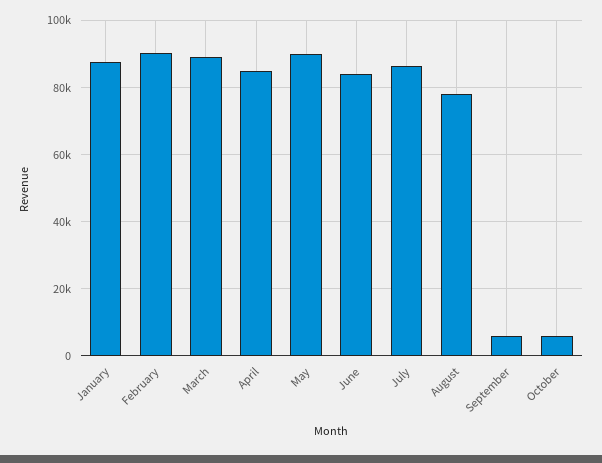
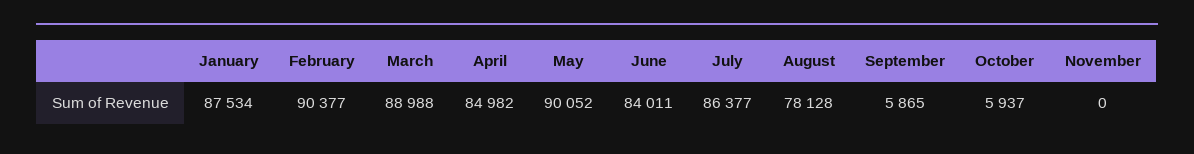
November: none -> 0

